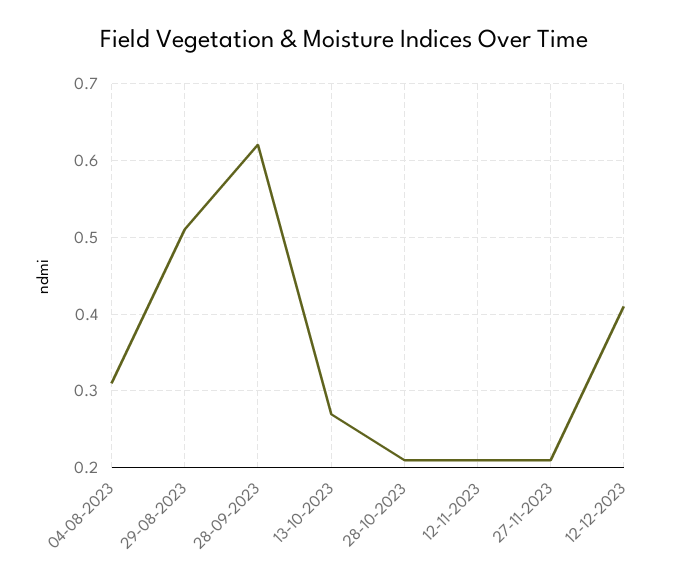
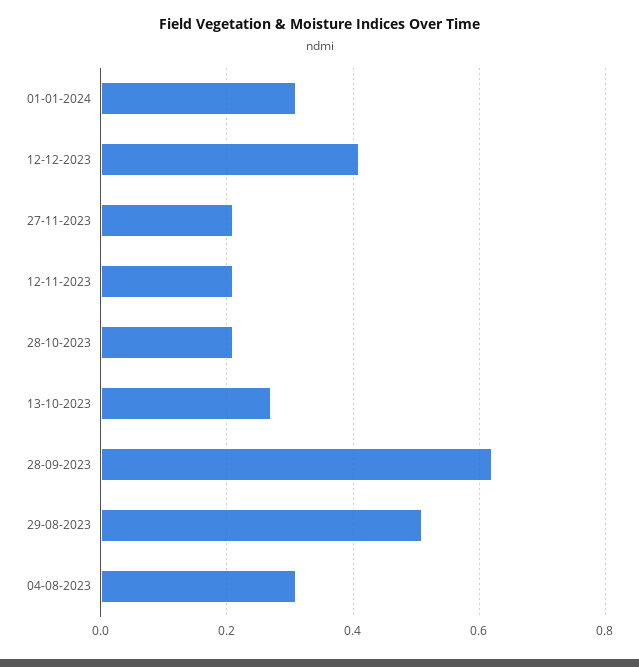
01-01-2024: none -> 0.3

